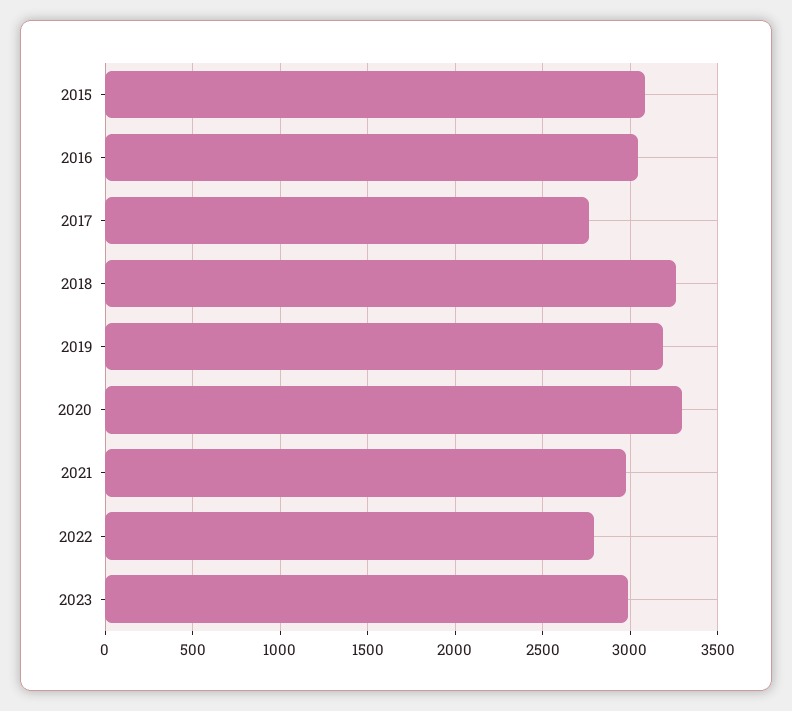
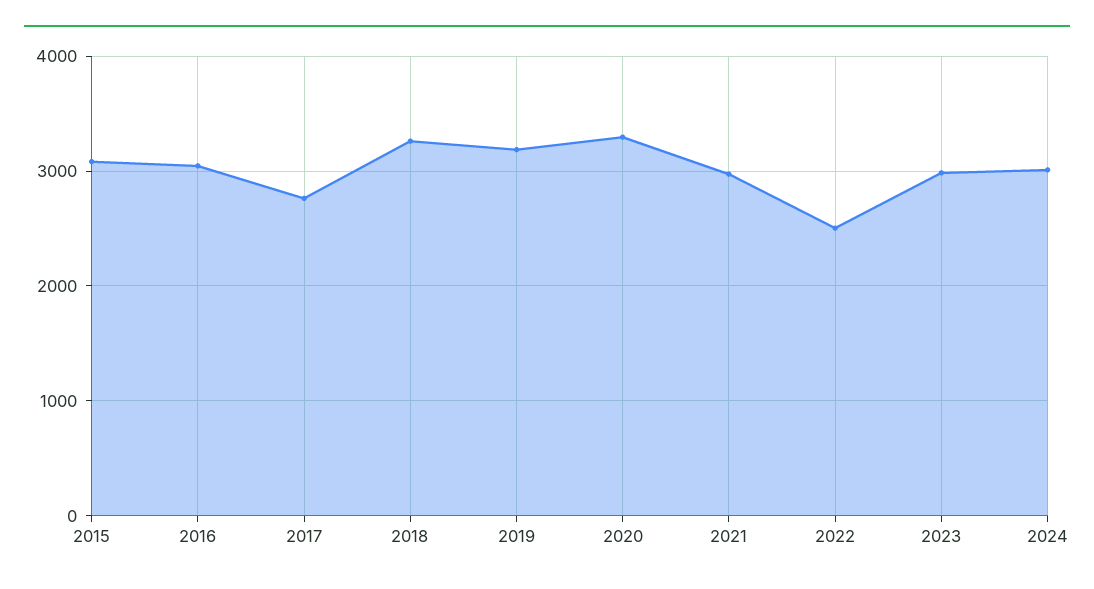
2022: 2800 -> 2500
2024: none -> 3000

